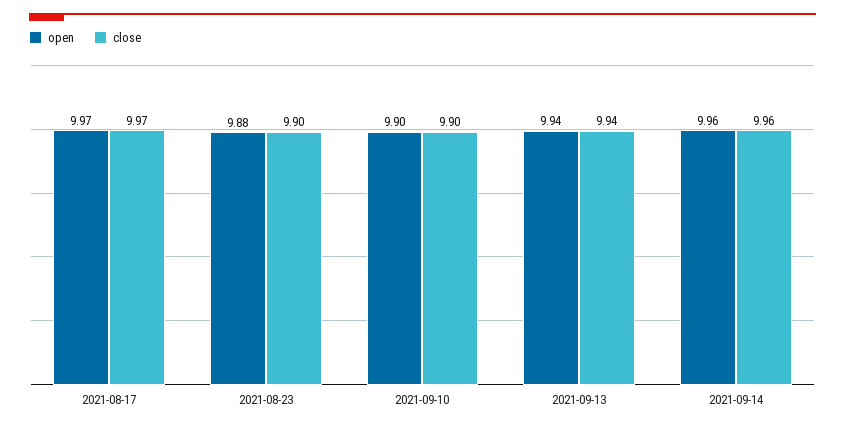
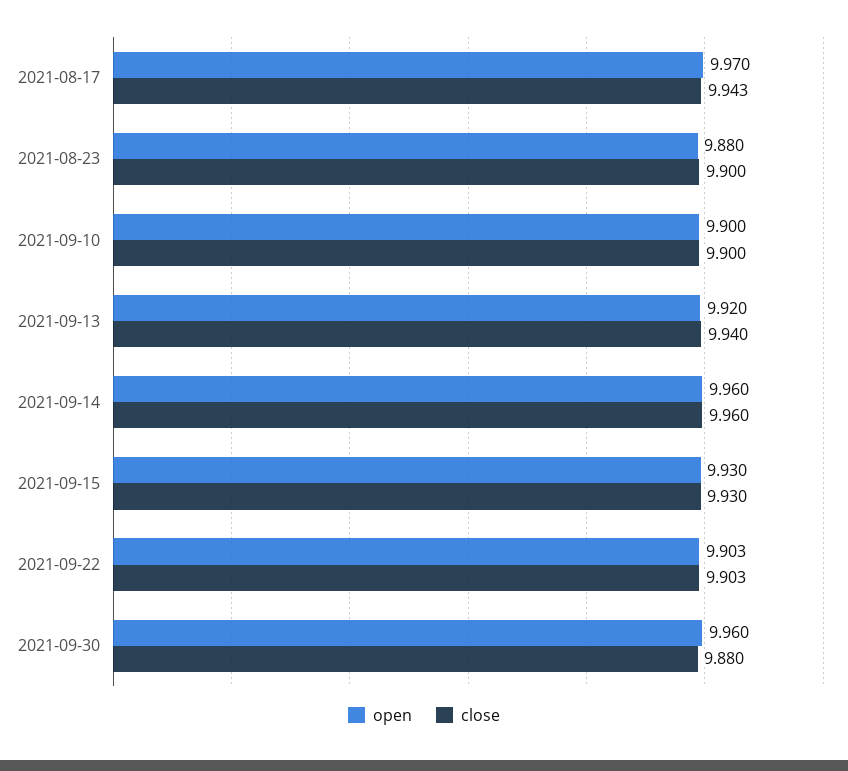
close, 2021-08-17: 9.97 -> 9.943
open, 2021-09-13: 9.94 -> 9.92
open, 2021-09-15: none -> 9.93
close, 2021-09-15: none -> 9.93
open, 2021-09-22: none -> 9.903
close, 2021-09-22: none -> 9.903
open, 2021-09-30: none -> 9.96
close, 2021-09-30: none -> 9.88

